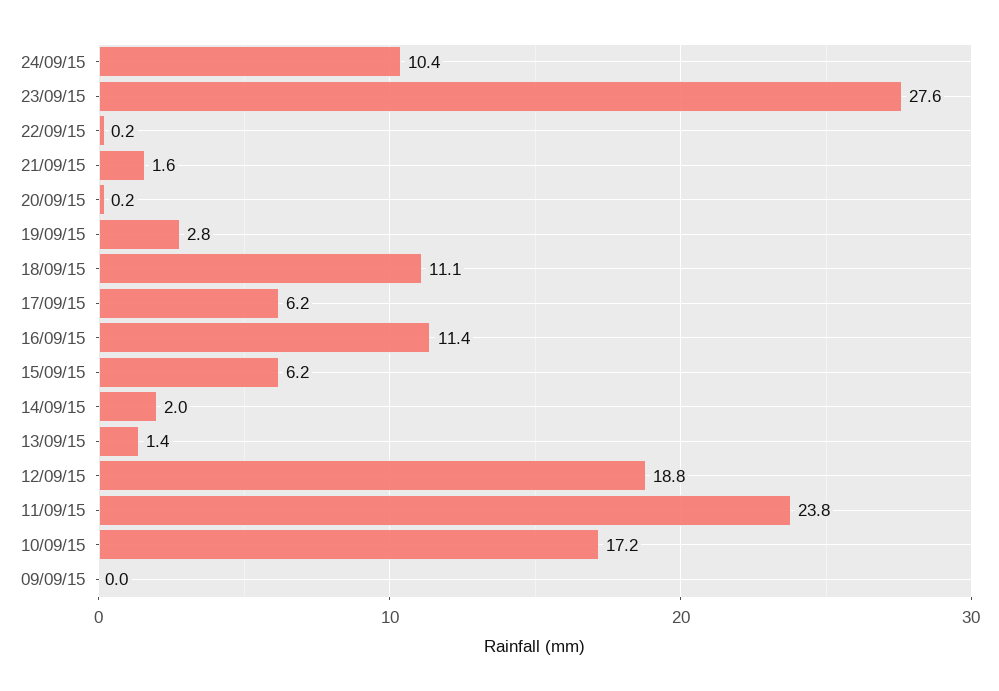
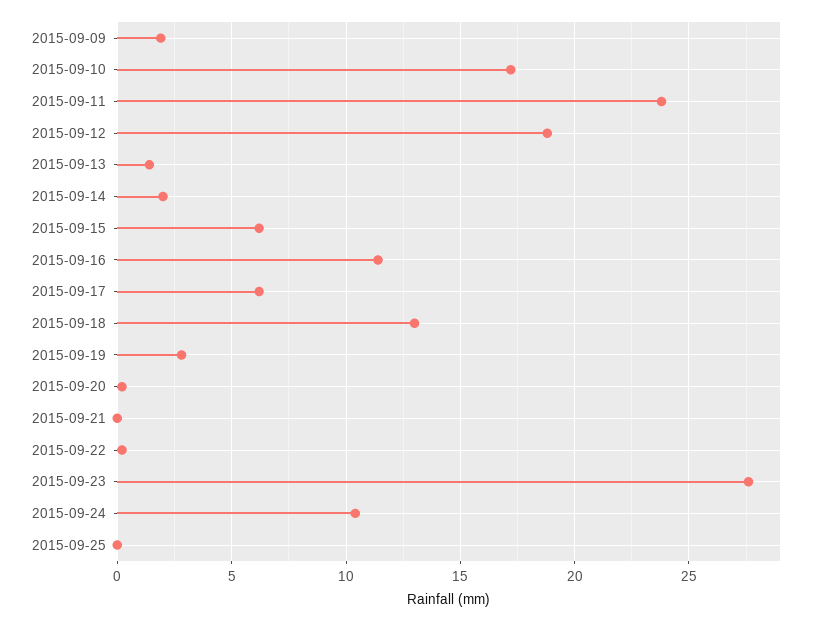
21/09/15: 1.6 -> 0
18/09/15: 11.1 -> 13
09/09/15: 0 -> 2
2015-09-25: none -> 0

